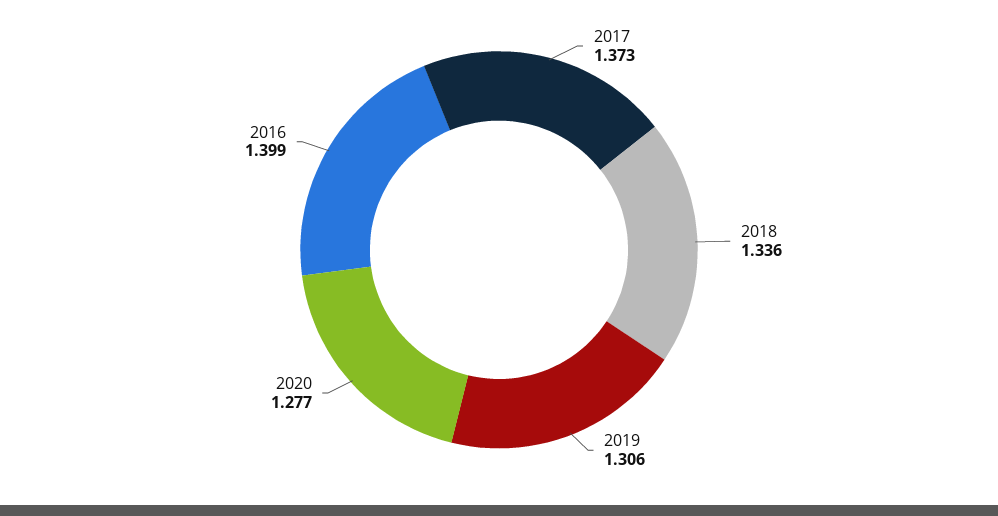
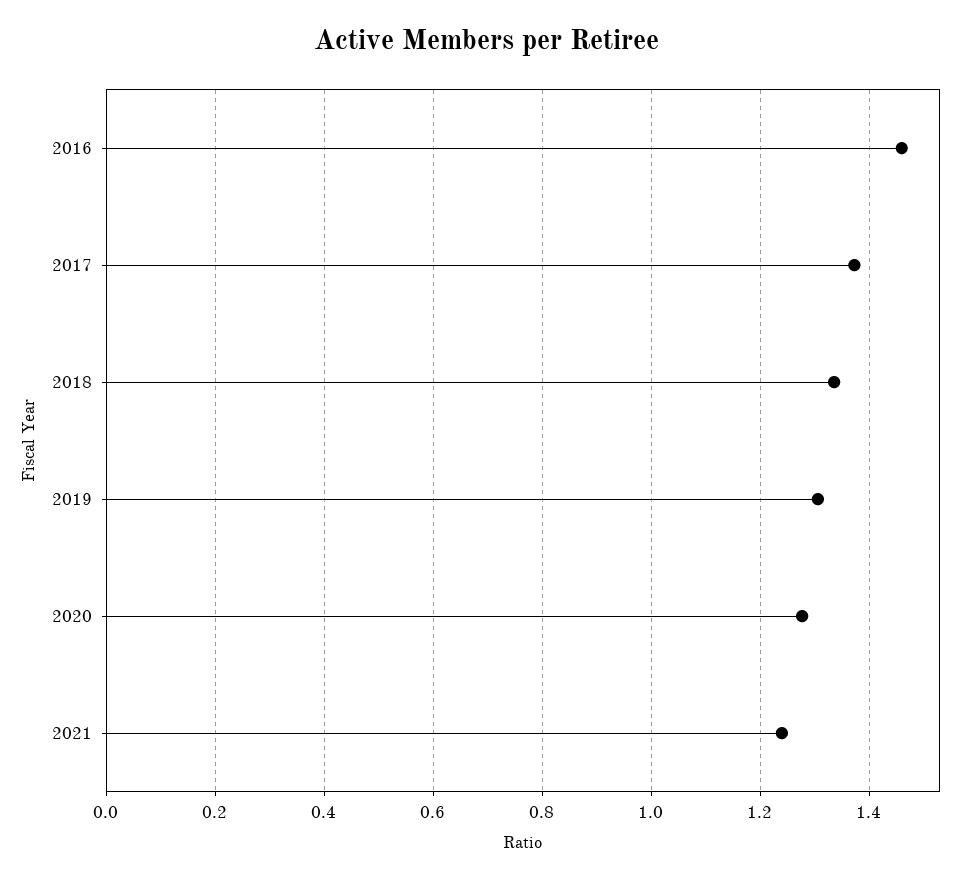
2016: 1.399 -> 1.46
2021: none -> 1.24

